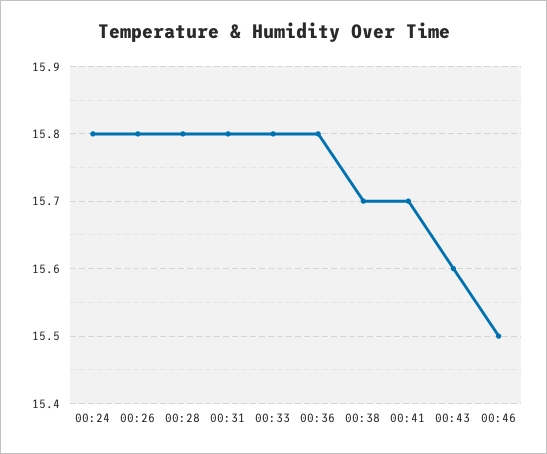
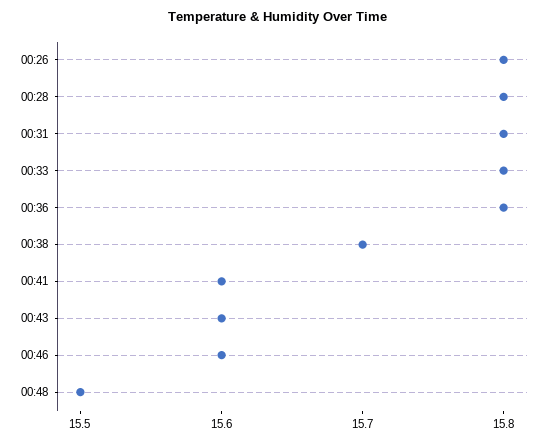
00:24: 15.8 -> none
00:41: 15.7 -> 15.6
00:46: 15.5 -> 15.6
00:48: none -> 15.5

